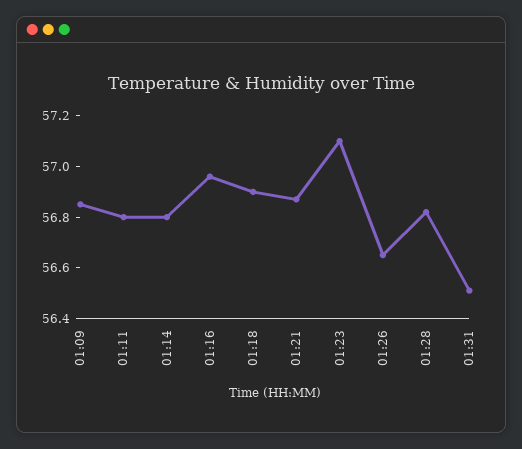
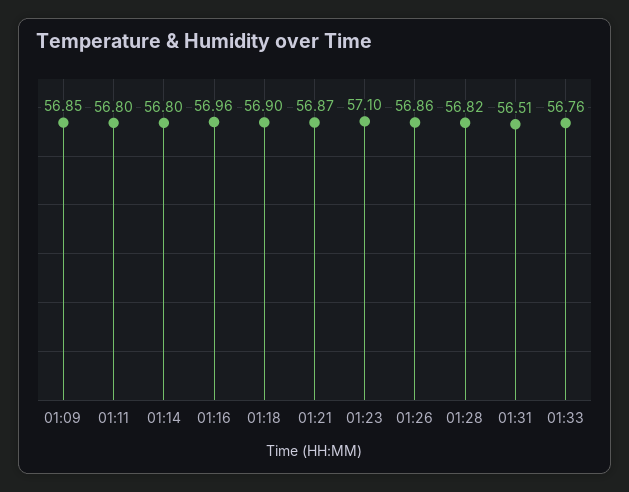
01:26: 56.65 -> 56.86
01:33: none -> 56.76

